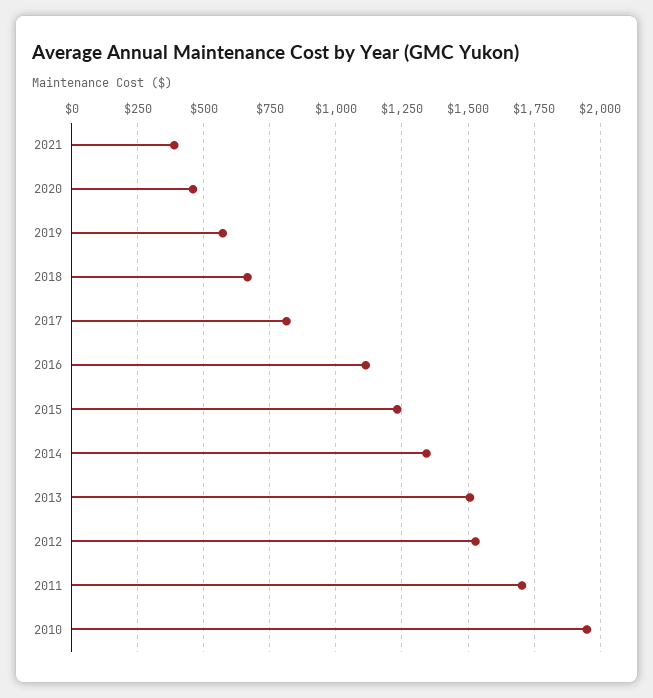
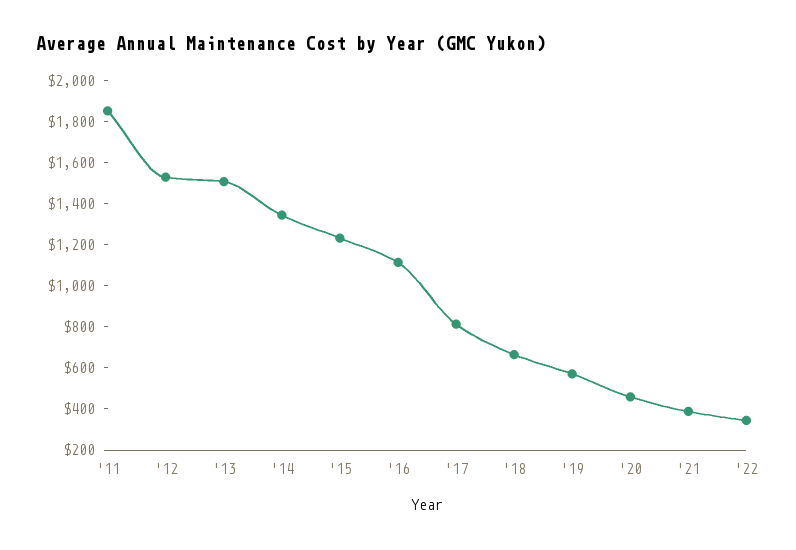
2011: 1700 -> 1850
2010: 1950 -> none
'22: none -> 350

